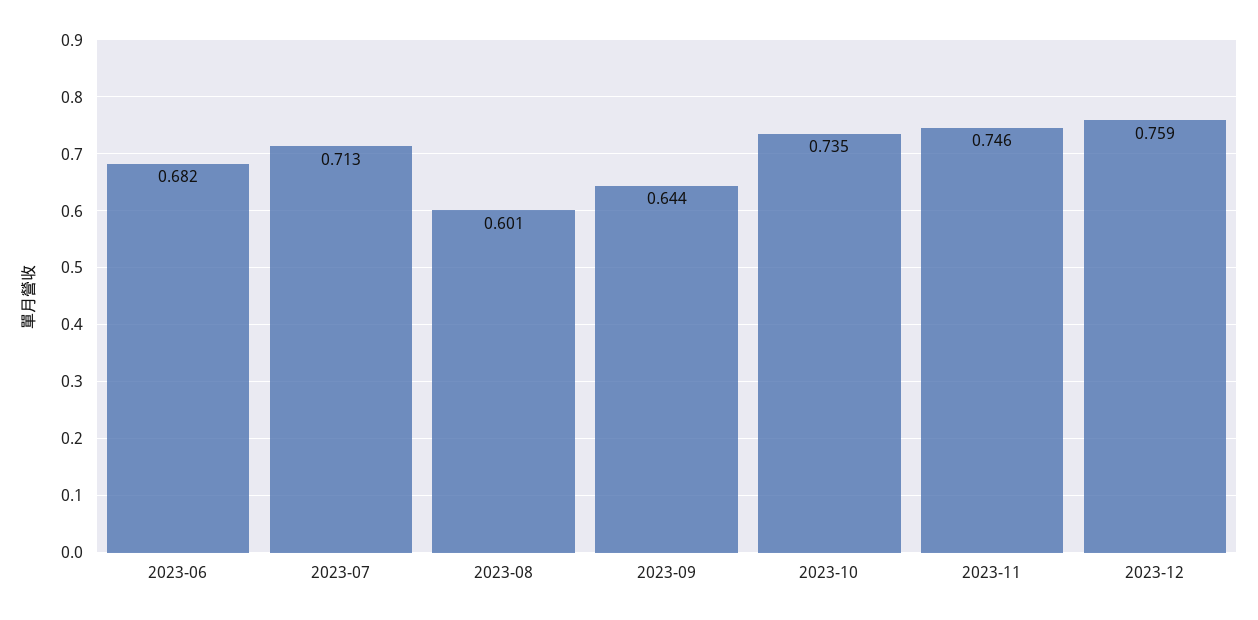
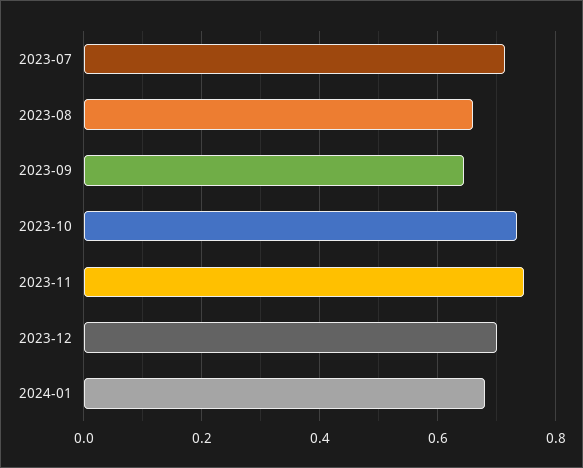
2023-06: 0.682 -> none
2023-08: 0.601 -> 0.66
2023-12: 0.759 -> 0.7
2024-01: none -> 0.68

